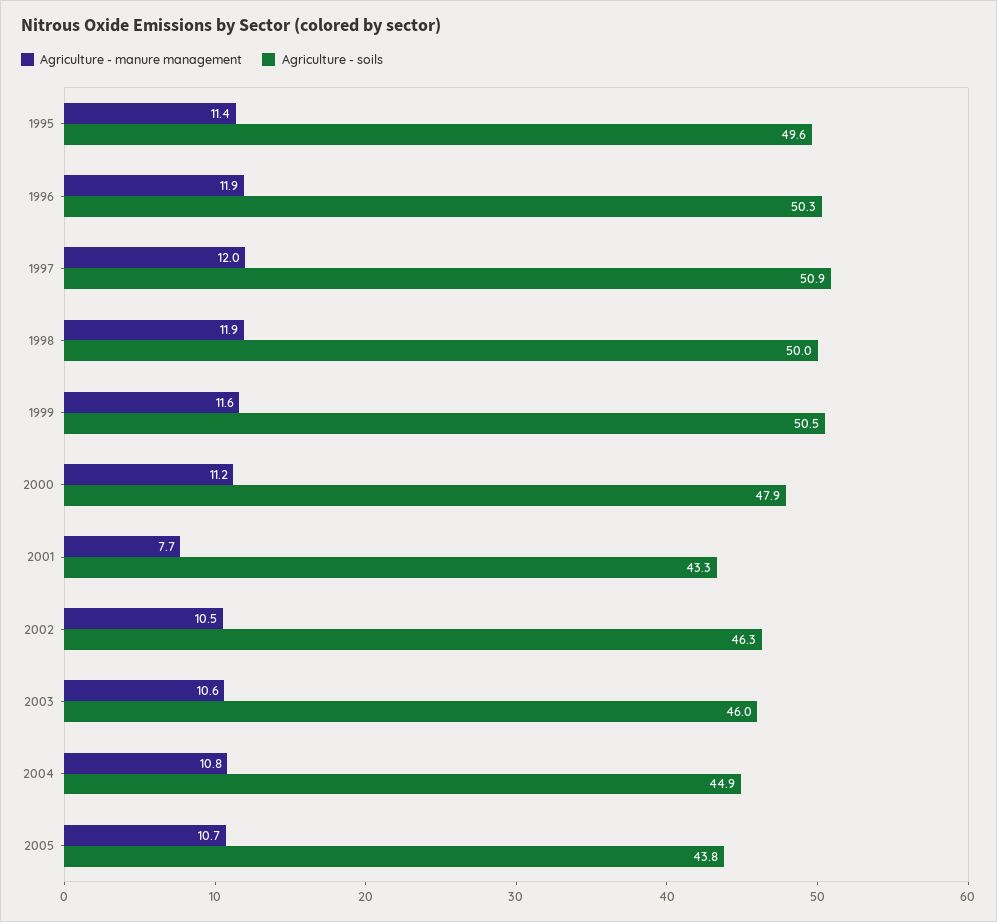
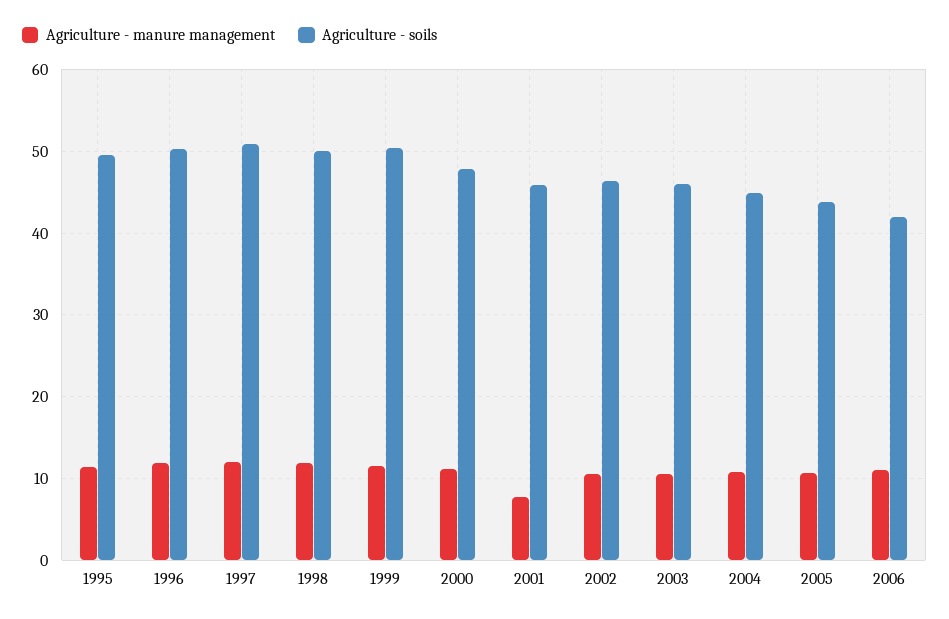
Agriculture - soils, 2001: 43.3 -> 46
Agriculture - manure management, 2006: none -> 11
Agriculture - soils, 2006: none -> 42

